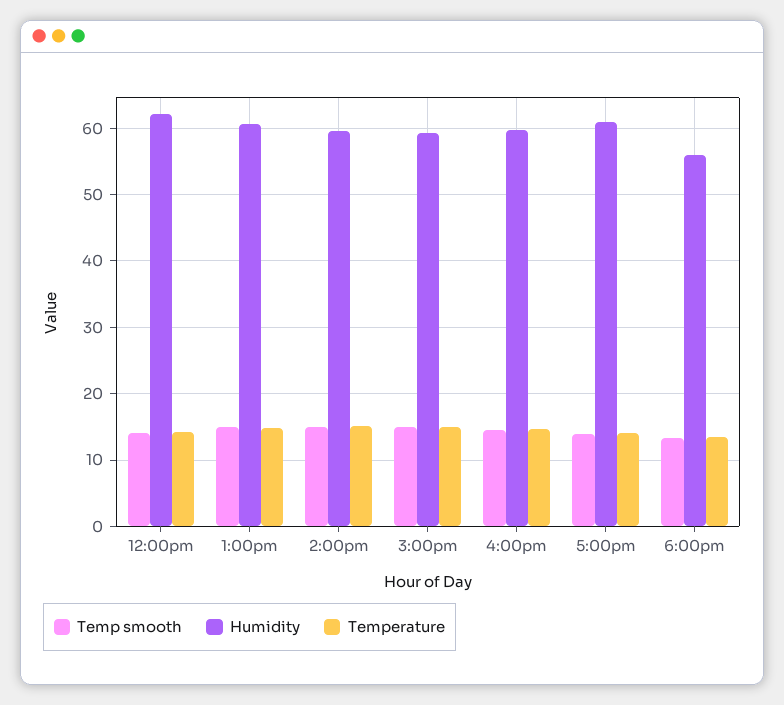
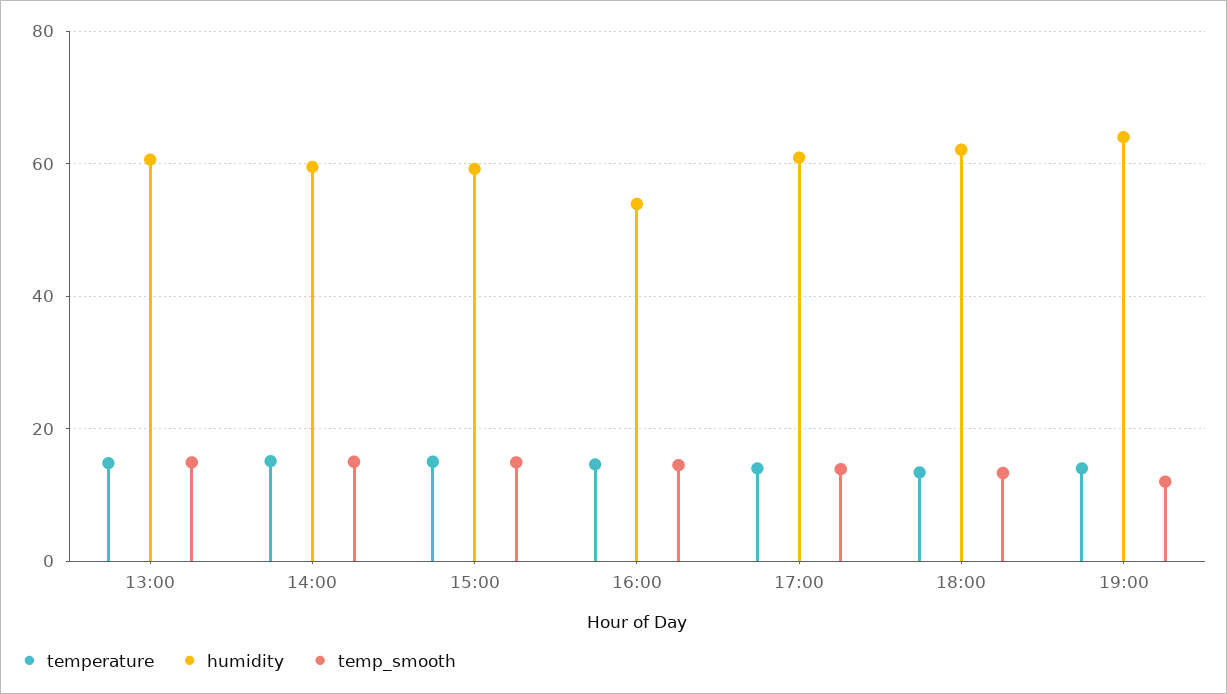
Temp smooth, 12:00pm: 14 -> none
Humidity, 12:00pm: 62 -> none
Temperature, 12:00pm: 14 -> none
Humidity, 4:00pm: 60 -> 54
Humidity, 6:00pm: 56 -> 62
Temperature, 19:00: none -> 14
Humidity, 19:00: none -> 64
Temp smooth, 19:00: none -> 12

